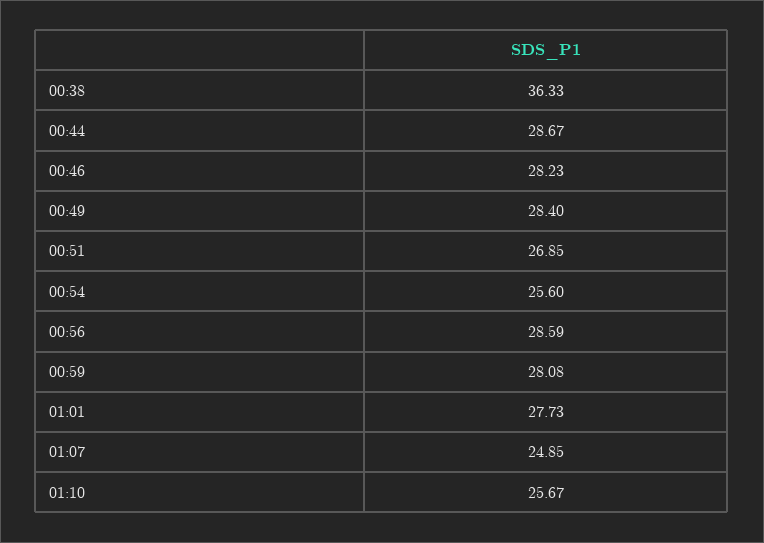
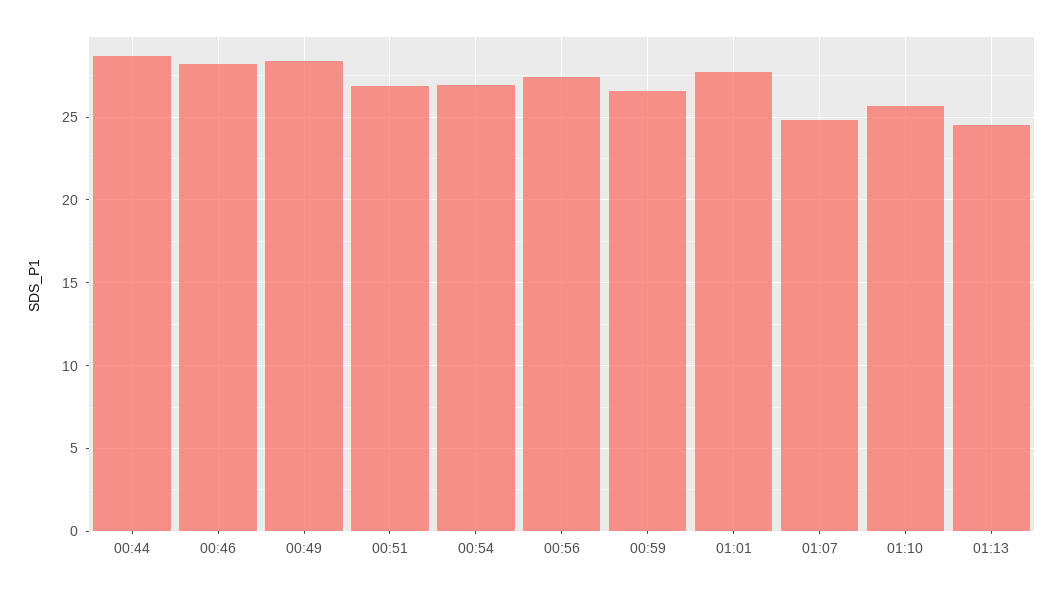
00:38: 36.33 -> none
00:54: 25.6 -> 27
00:56: 28.59 -> 27.5
00:59: 28.08 -> 26.5
01:13: none -> 24.5

